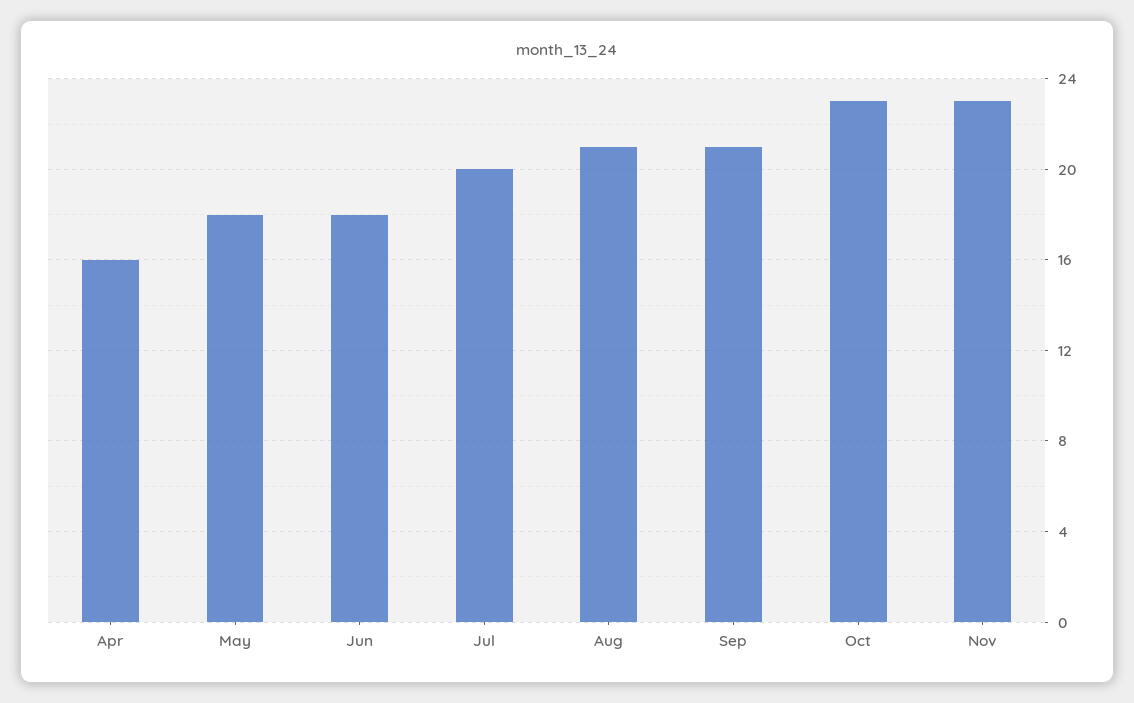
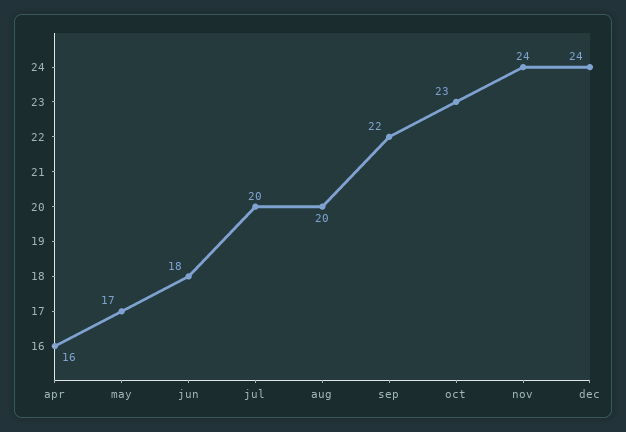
May: 18 -> 17
Aug: 21 -> 20
Sep: 21 -> 22
Nov: 23 -> 24
dec: none -> 24

